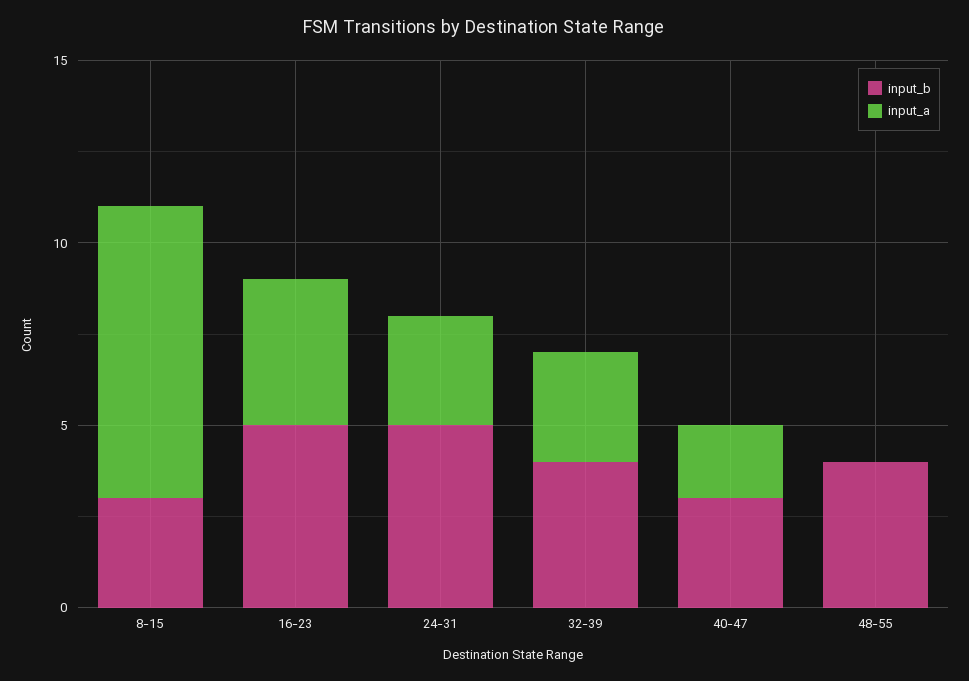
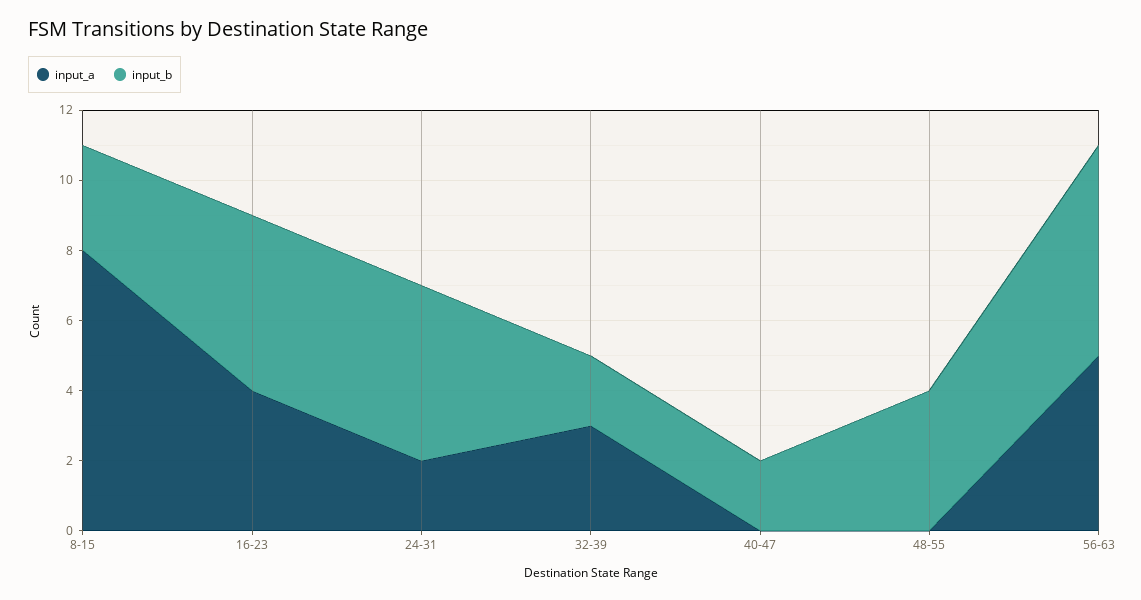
input_a, 24-31: 3 -> 2
input_b, 32-39: 4 -> 2
input_b, 40-47: 3 -> 2
input_a, 40-47: 2 -> 0
input_a, 56-63: none -> 5
input_b, 56-63: none -> 6

